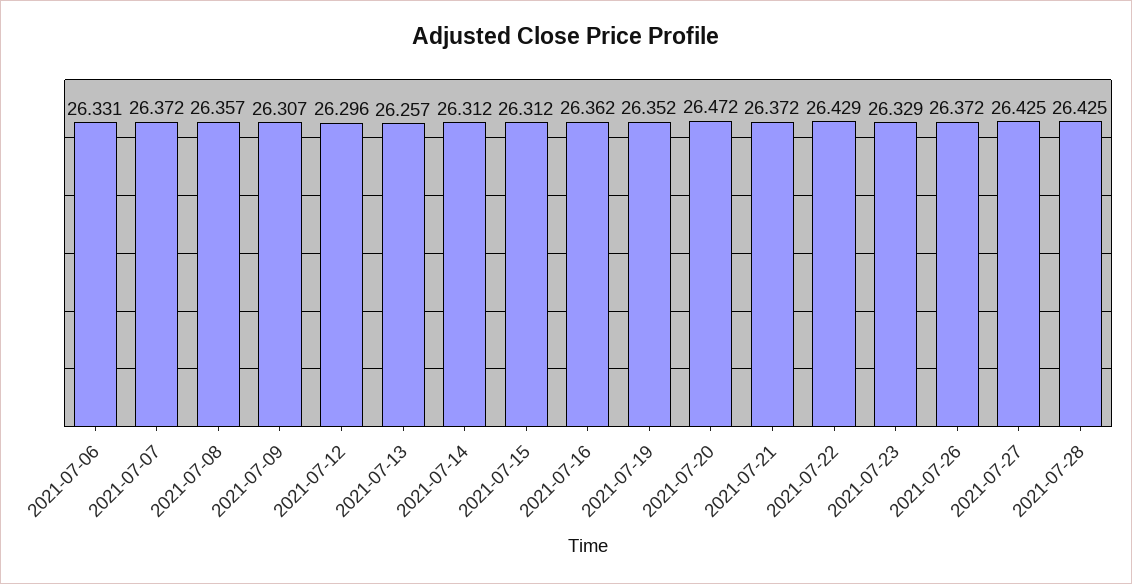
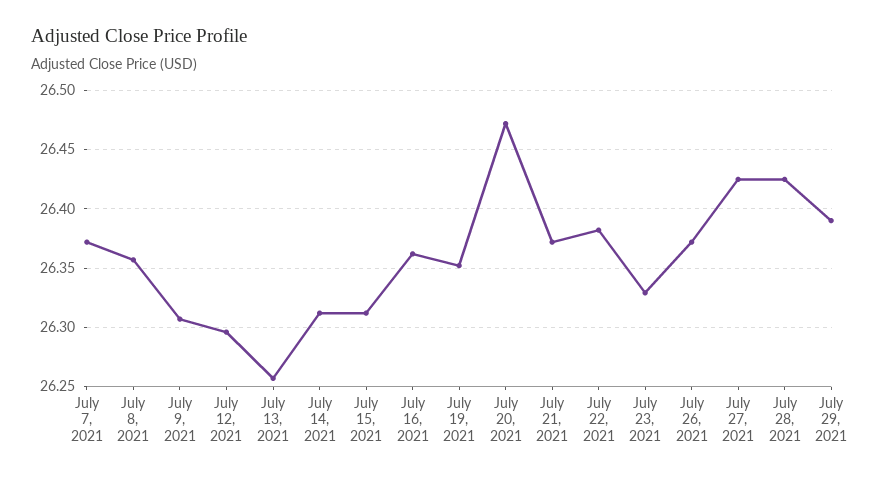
2021-07-06: 26.331 -> none
2021-07-22: 26.429 -> 26.38
July 29, 2021: none -> 26.39

